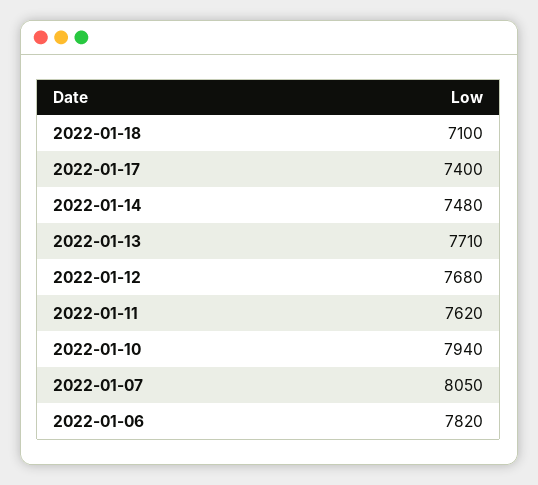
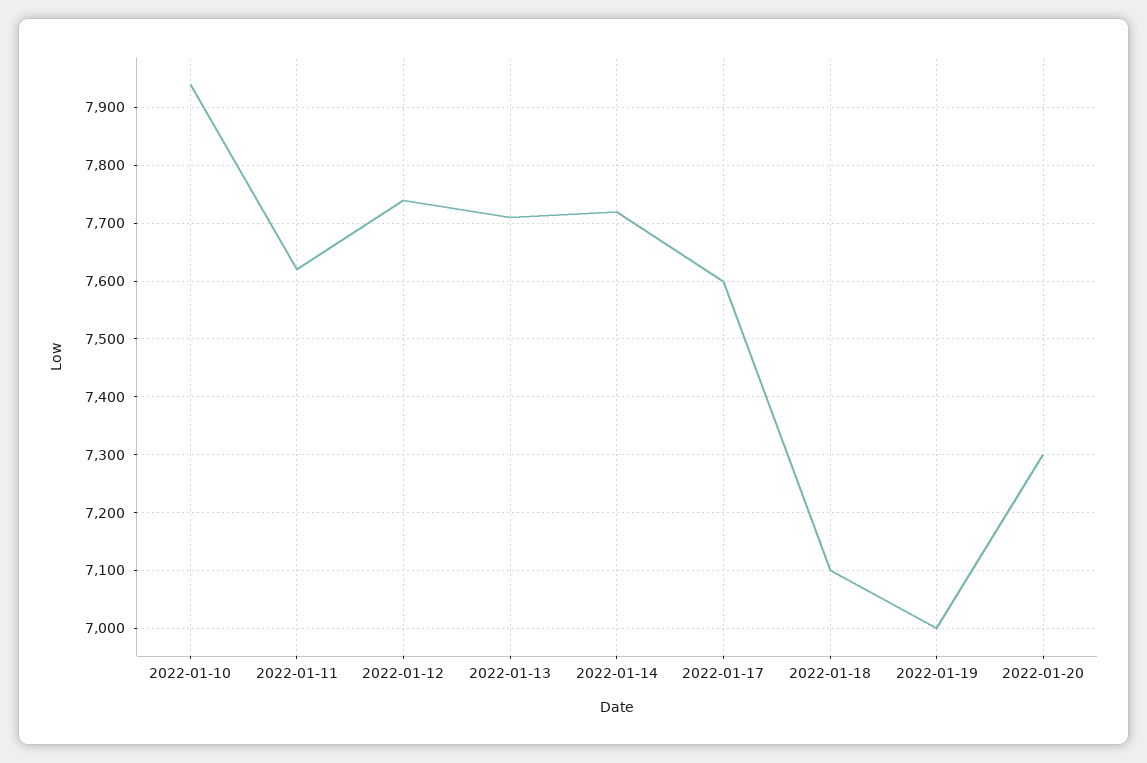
2022-01-17: 7400 -> 7600
2022-01-14: 7480 -> 7720
2022-01-12: 7680 -> 7740
2022-01-07: 8050 -> none
2022-01-06: 7820 -> none
2022-01-19: none -> 7000
2022-01-20: none -> 7300

